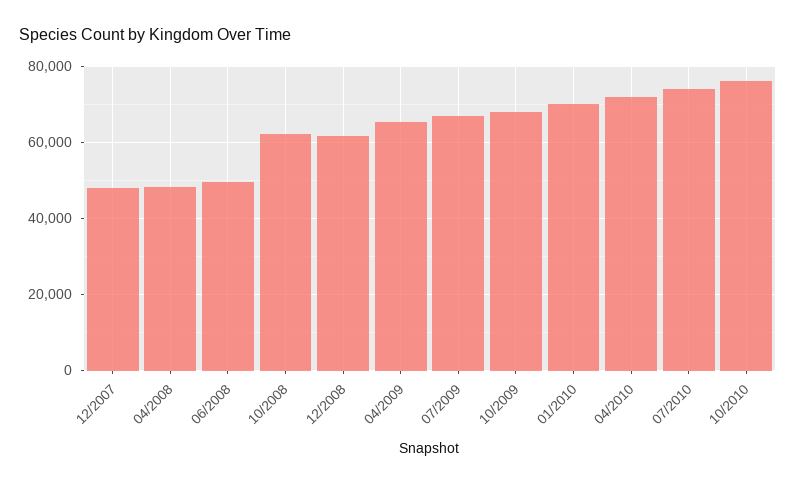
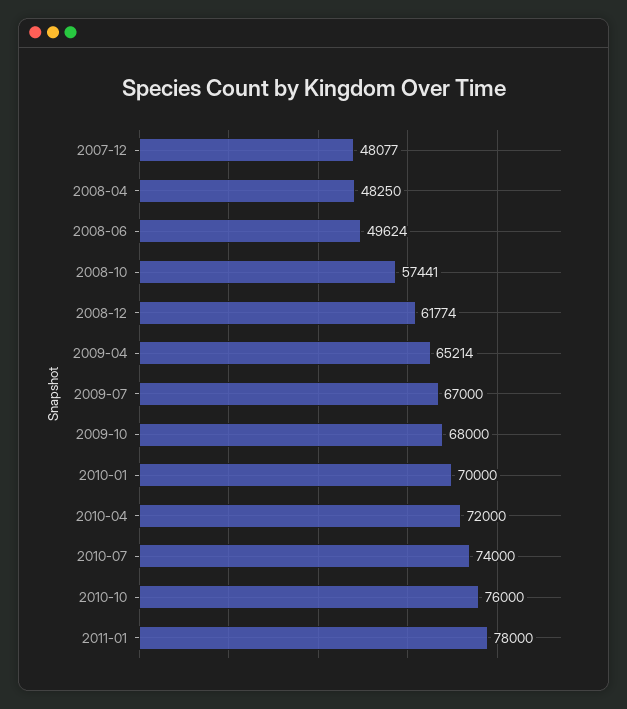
10/2008: 62000 -> 57441
2011-01: none -> 78000

